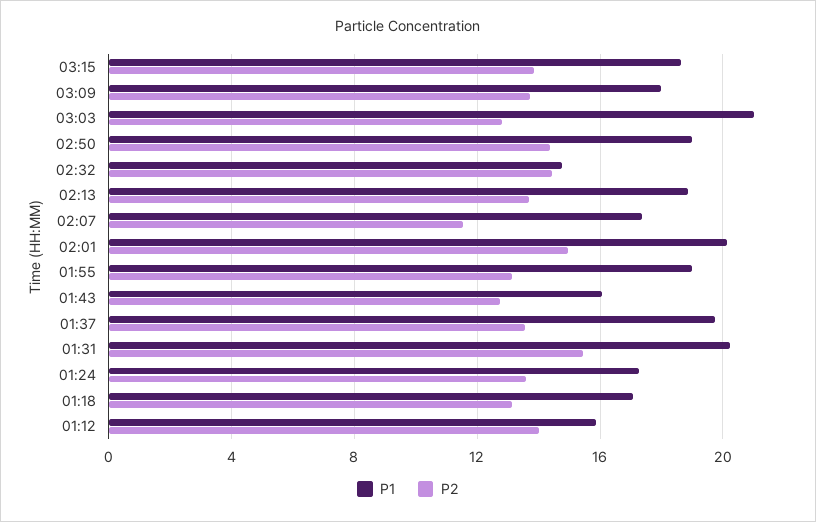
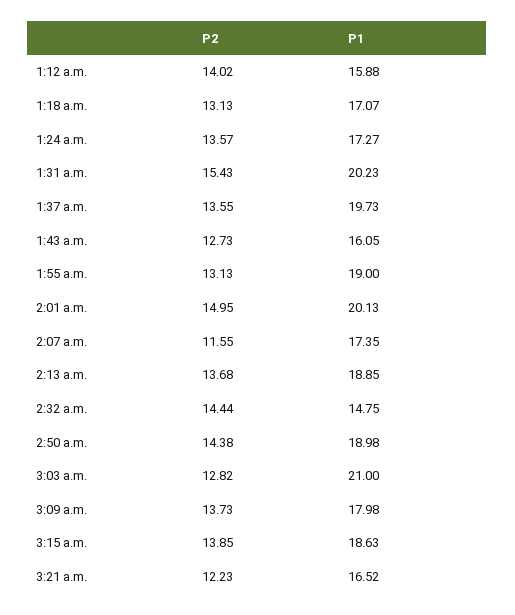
P2, 3:21 a.m.: none -> 12.23
P1, 3:21 a.m.: none -> 16.52

